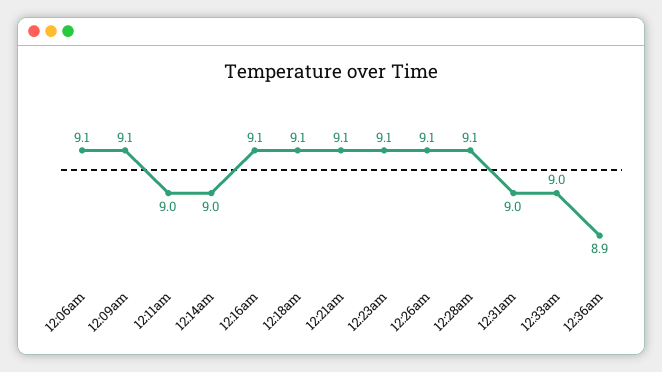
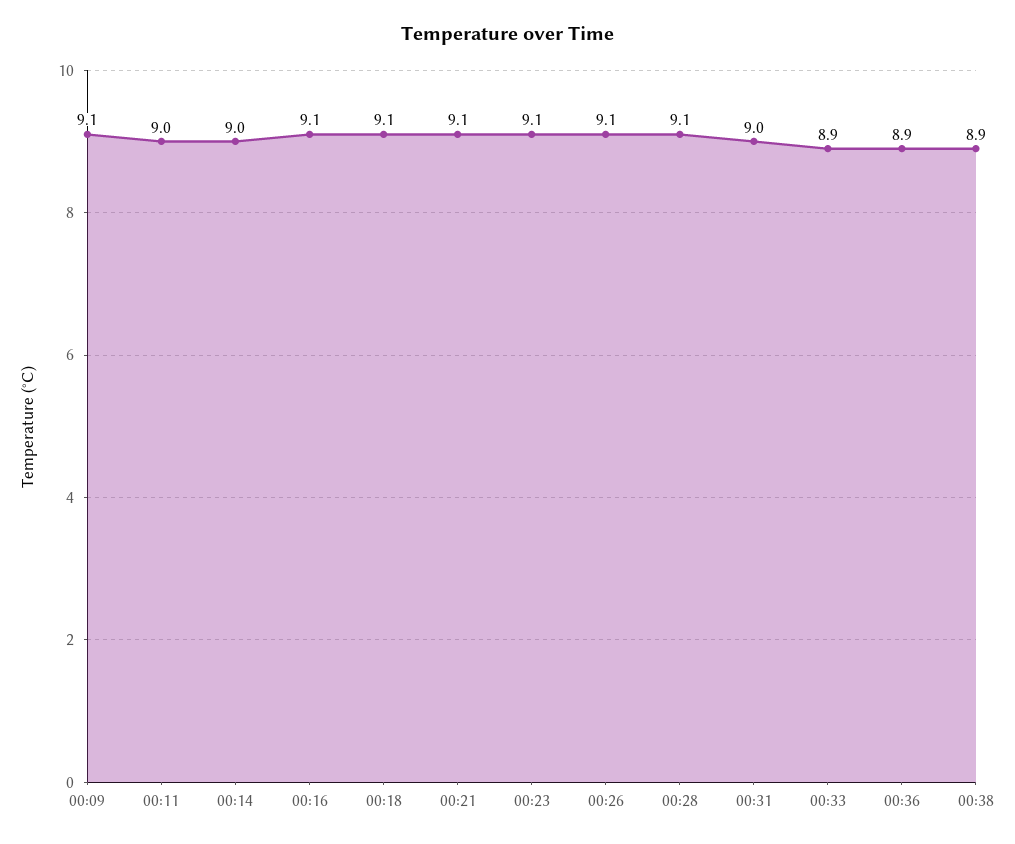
12:06am: 9.1 -> none
12:33am: 9 -> 8.9
00:38: none -> 8.9

